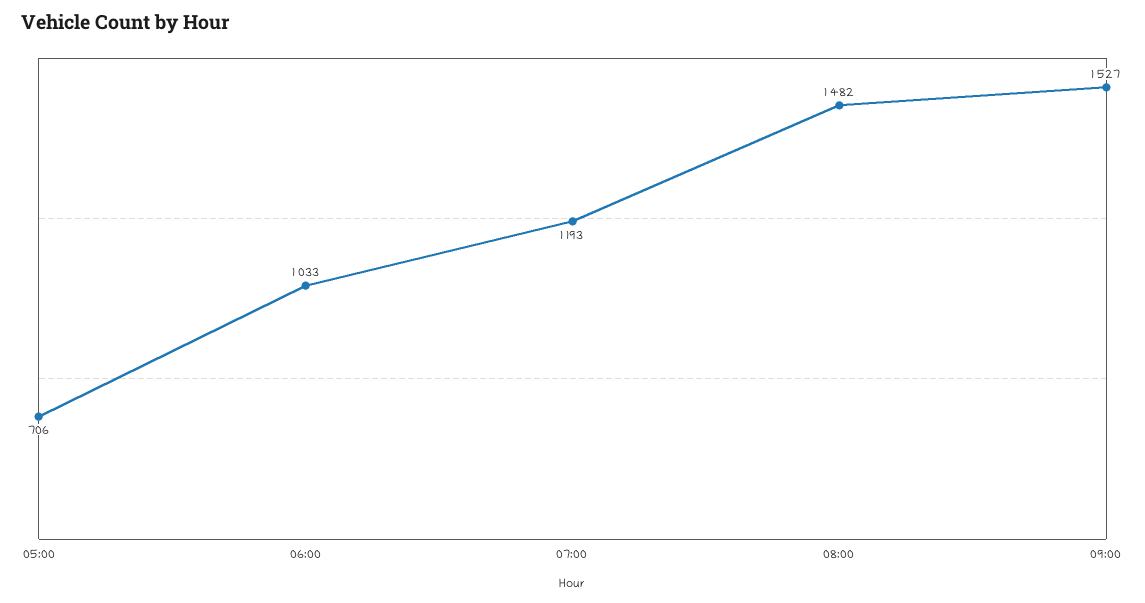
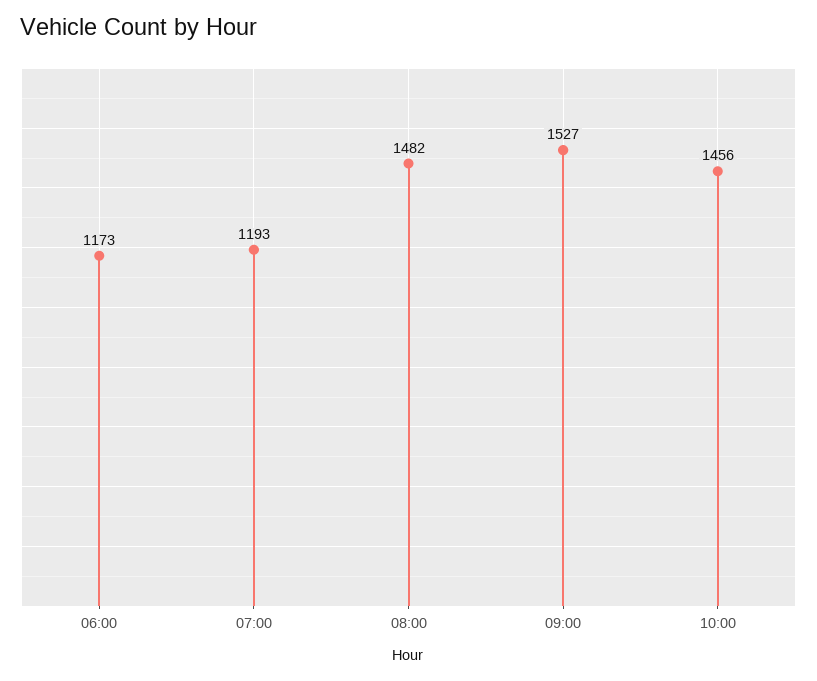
05:00: 706 -> none
06:00: 1033 -> 1173
10:00: none -> 1456

